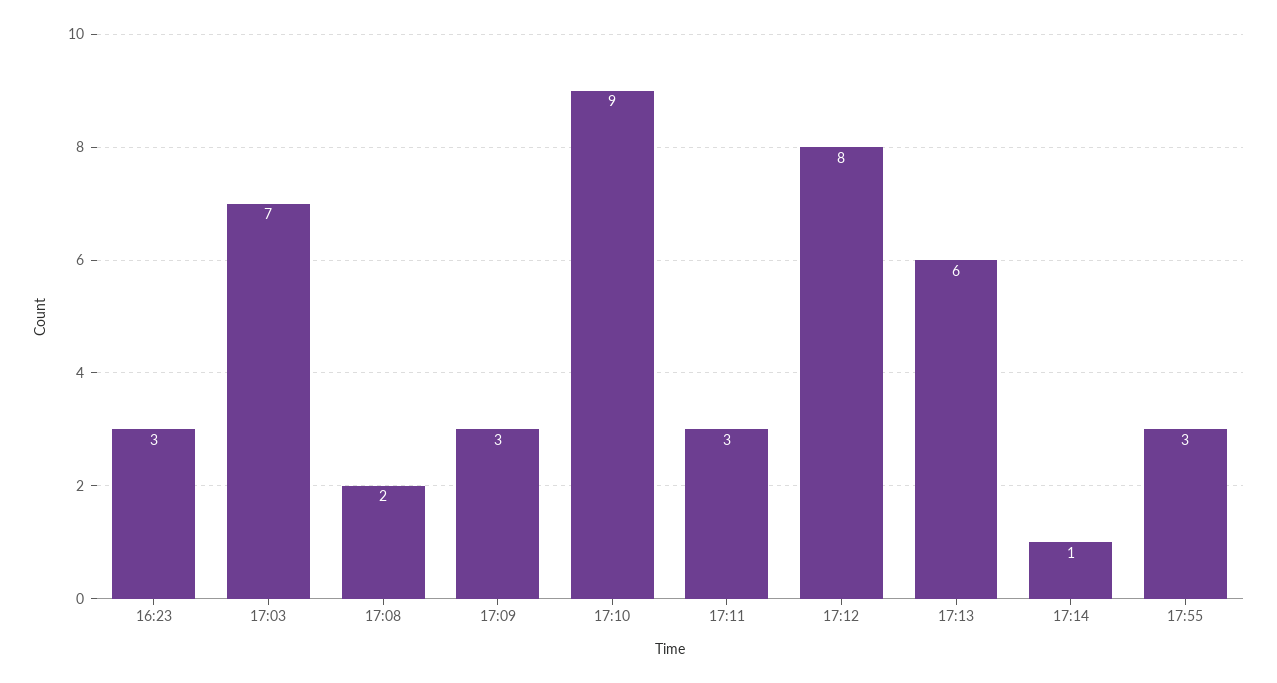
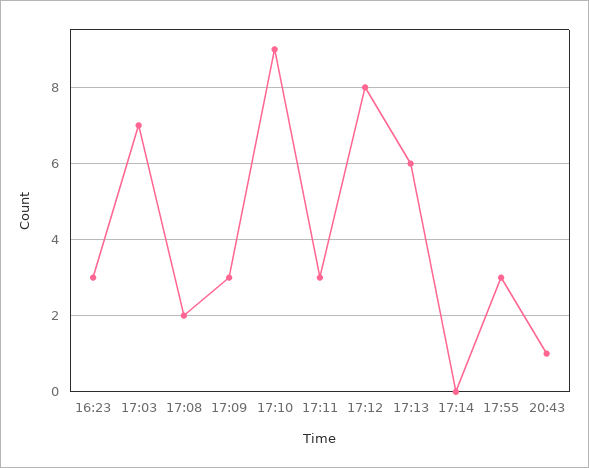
17:14: 1 -> 0
20:43: none -> 1

